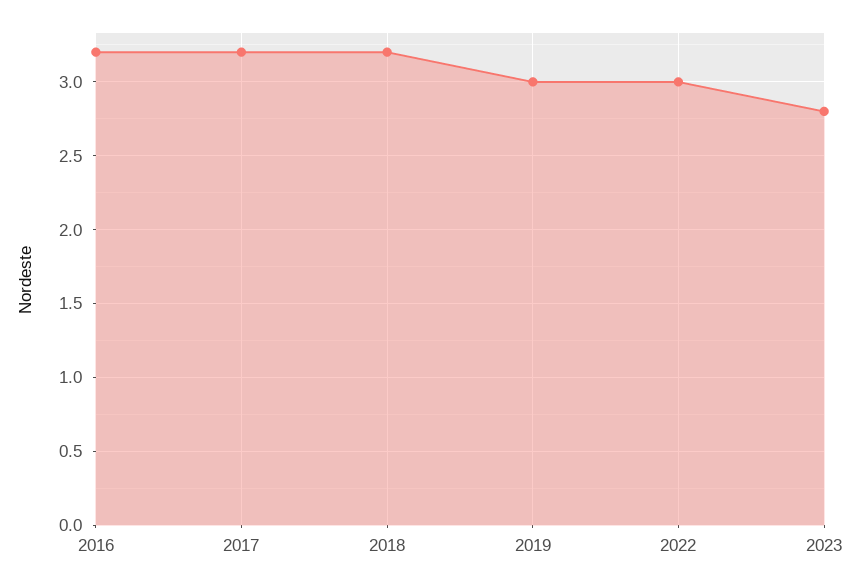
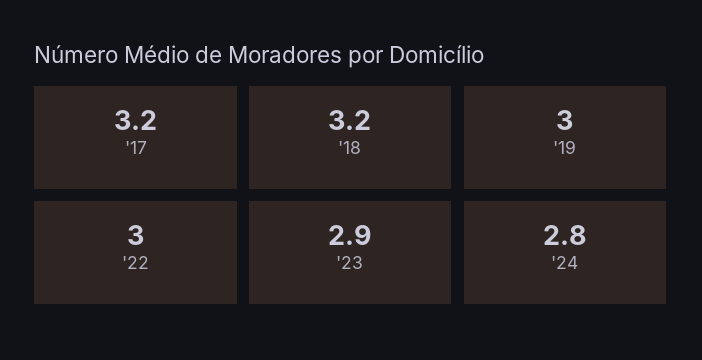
2016: 3.2 -> none
2023: 2.8 -> 2.9
'24: none -> 2.8

